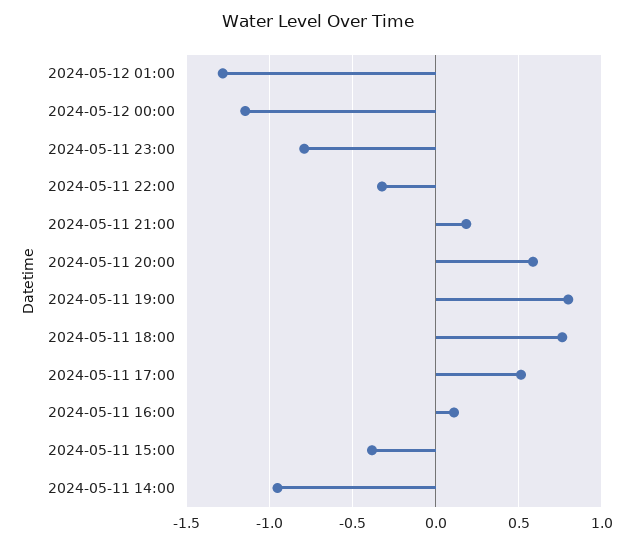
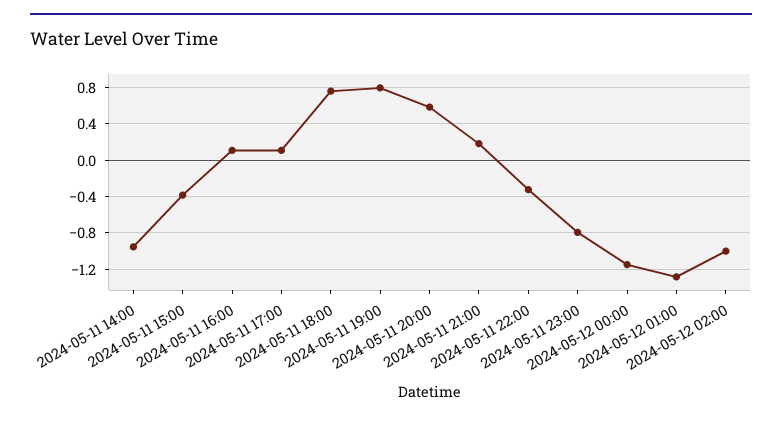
2024-05-11 17:00: 0.5 -> 0.1
2024-05-12 02:00: none -> -1

